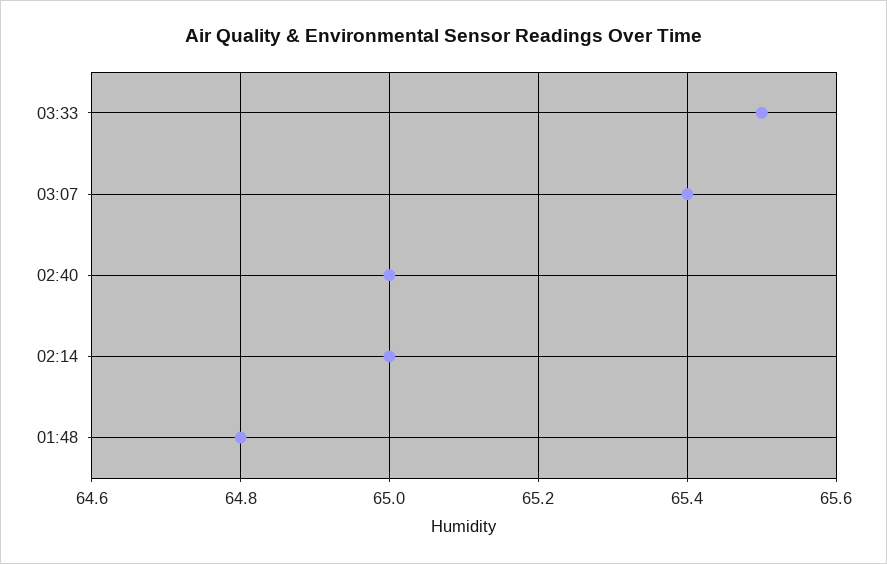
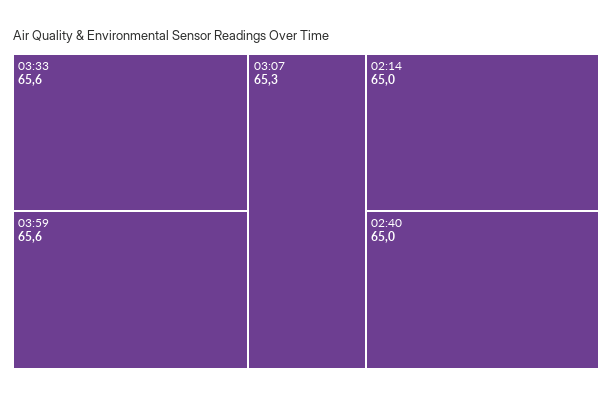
03:33: 65.5 -> 65.6
03:07: 65.4 -> 65.3
01:48: 64.8 -> none
03:59: none -> 65.6

